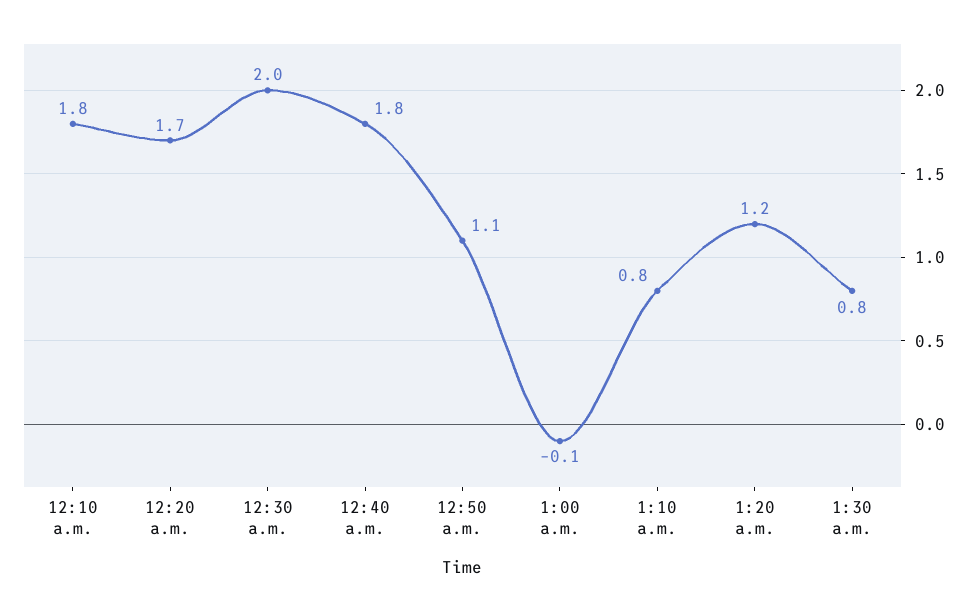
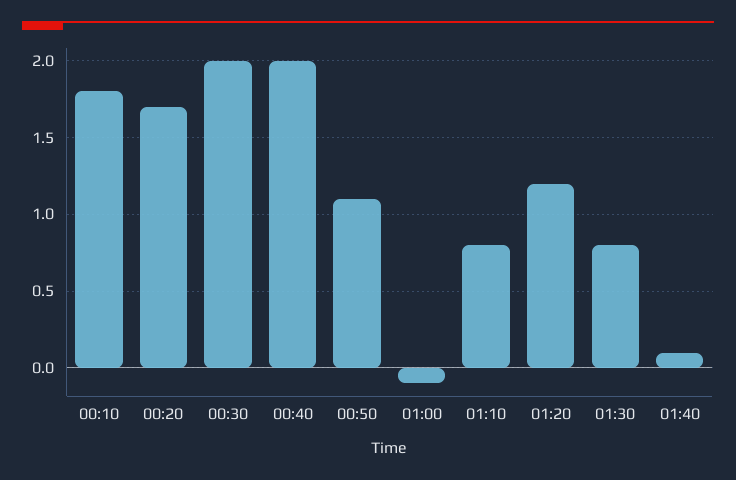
12:40 a.m.: 1.8 -> 2
01:40: none -> 0.1

